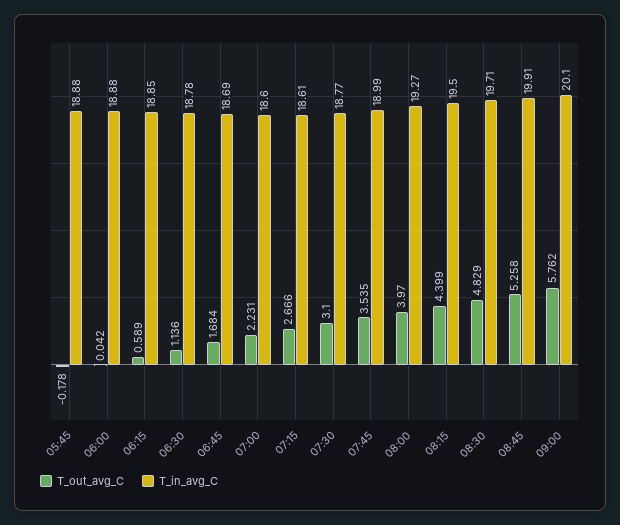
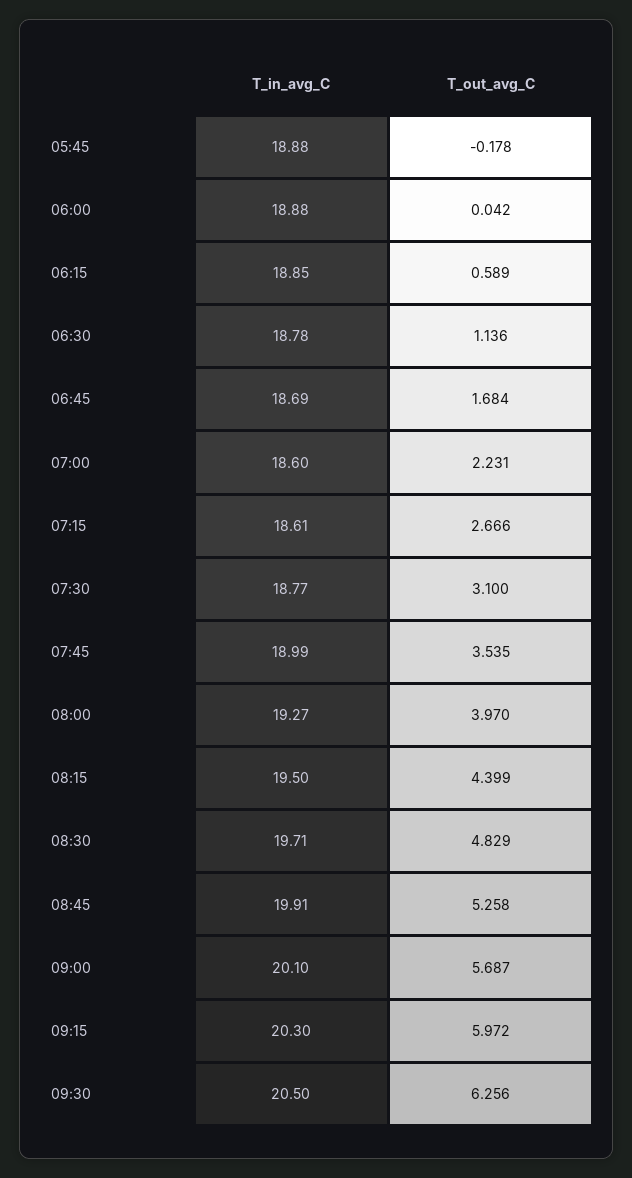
T_out_avg_C, 09:00: 5.762 -> 5.687
T_in_avg_C, 09:15: none -> 20.3
T_out_avg_C, 09:15: none -> 5.972
T_in_avg_C, 09:30: none -> 20.5
T_out_avg_C, 09:30: none -> 6.256

